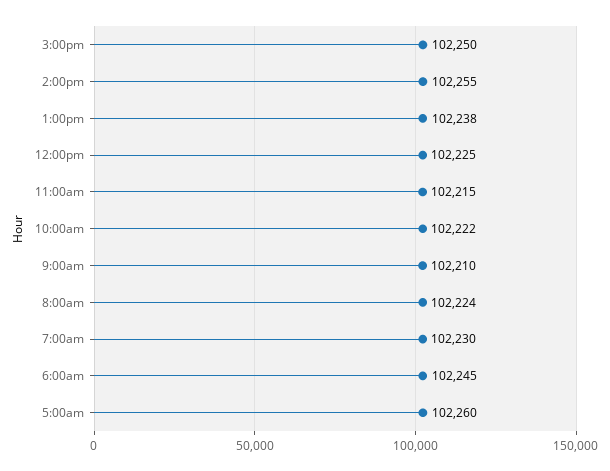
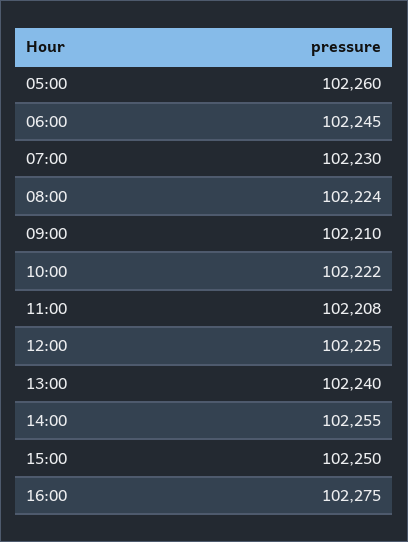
1:00pm: 102238 -> 102240
11:00am: 102215 -> 102208
16:00: none -> 102275

